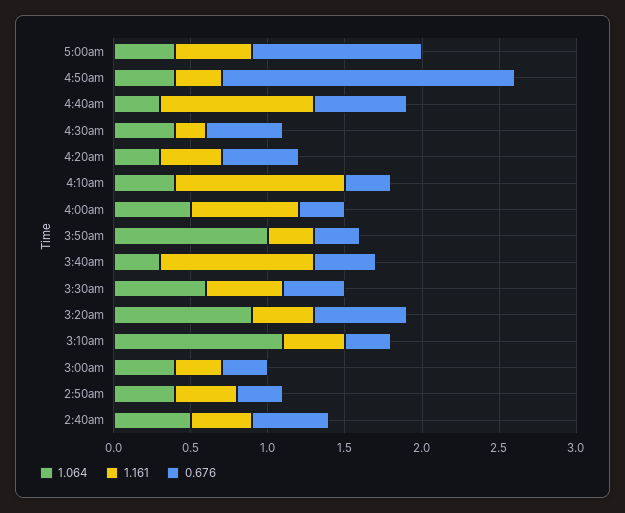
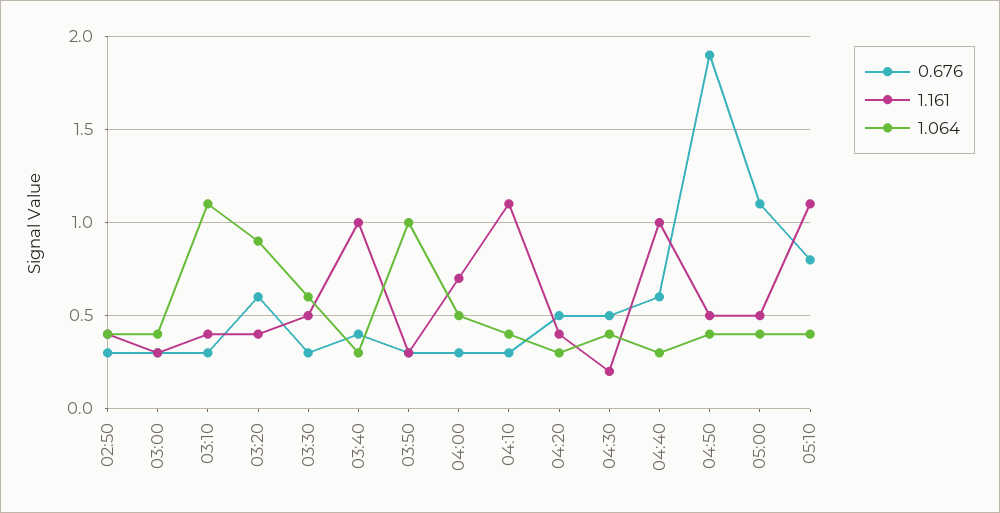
1.161, 4:50am: 0.3 -> 0.5
0.676, 3:30am: 0.4 -> 0.3
1.064, 2:40am: 0.5 -> none
1.161, 2:40am: 0.4 -> none
0.676, 2:40am: 0.5 -> none
0.676, 05:10: none -> 0.8
1.161, 05:10: none -> 1.1
1.064, 05:10: none -> 0.4

